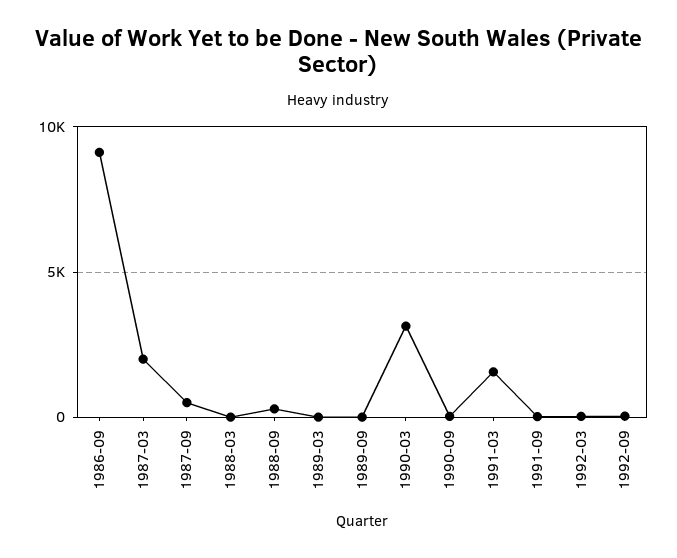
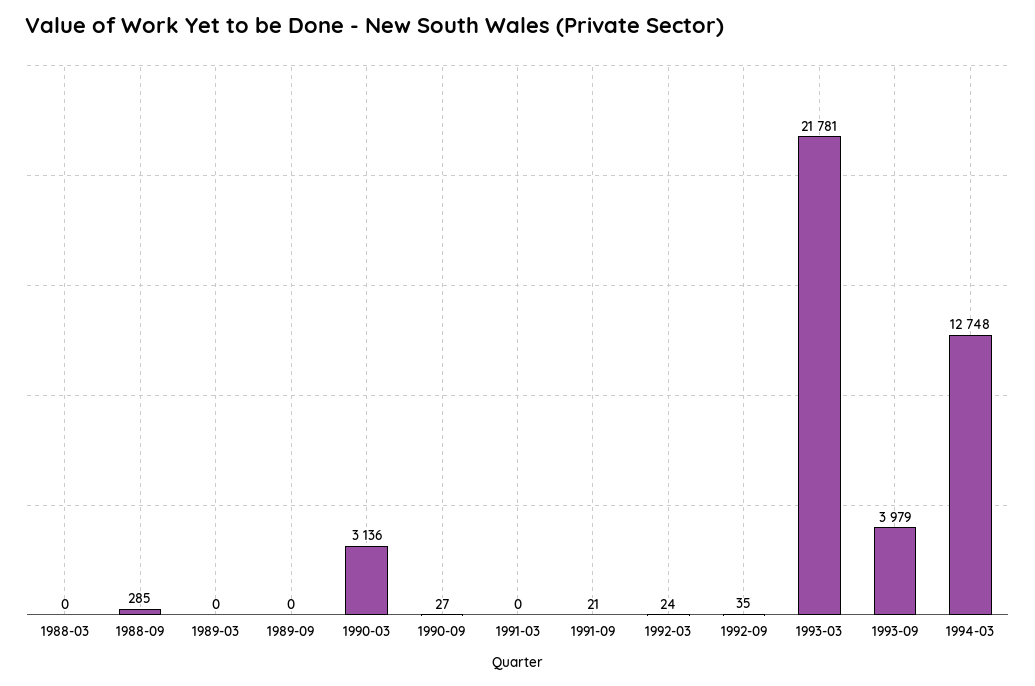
1986-09: 9000 -> none
1987-03: 2000 -> none
1987-09: 500 -> none
1991-03: 1500 -> 0
1993-03: none -> 21781
1993-09: none -> 3979
1994-03: none -> 12748

